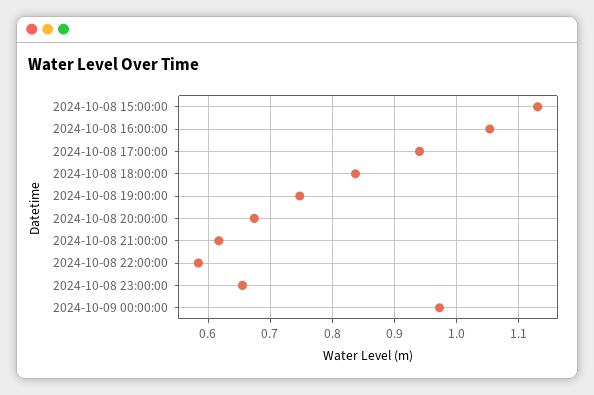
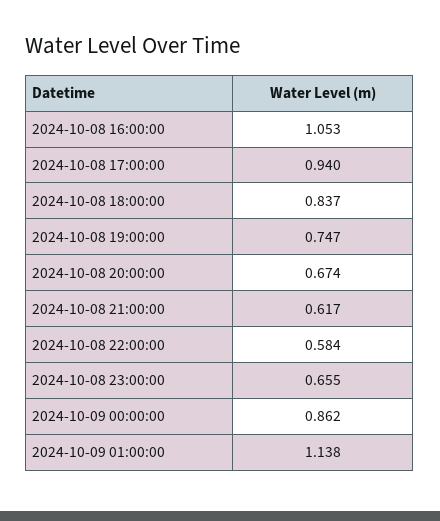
2024-10-08 15:00:00: 1.13 -> none
2024-10-09 00:00:00: 0.97 -> 0.862
2024-10-09 01:00:00: none -> 1.138

